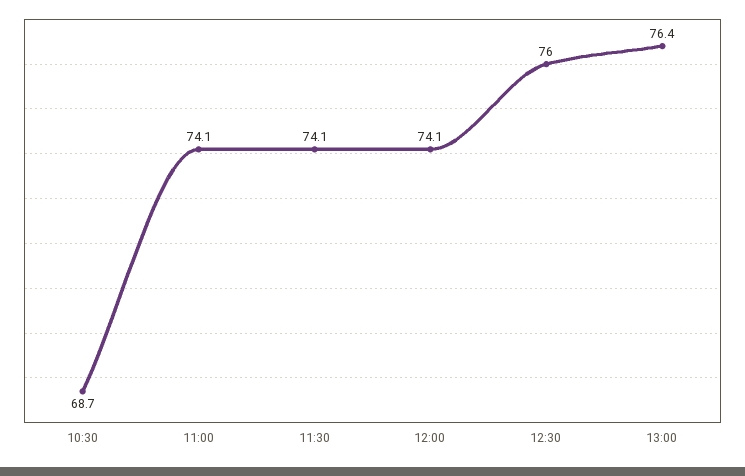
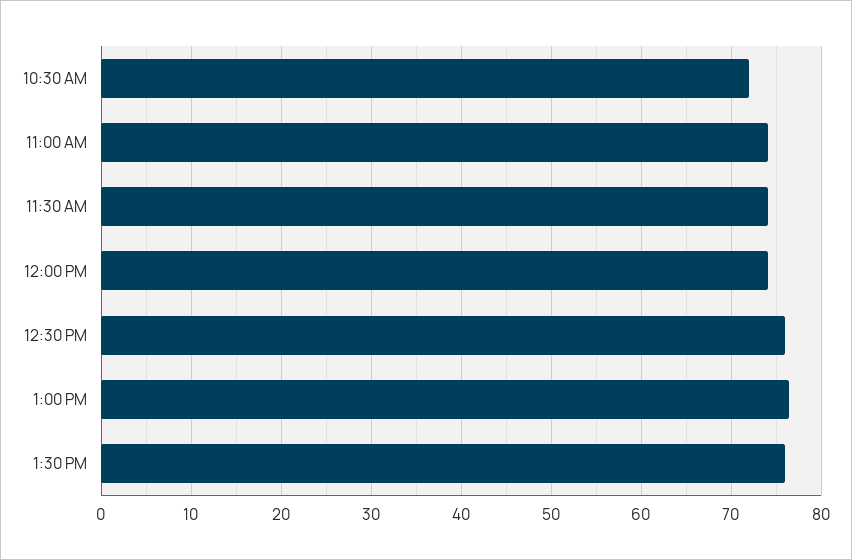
10:30: 68.7 -> 72
1:30 PM: none -> 76

